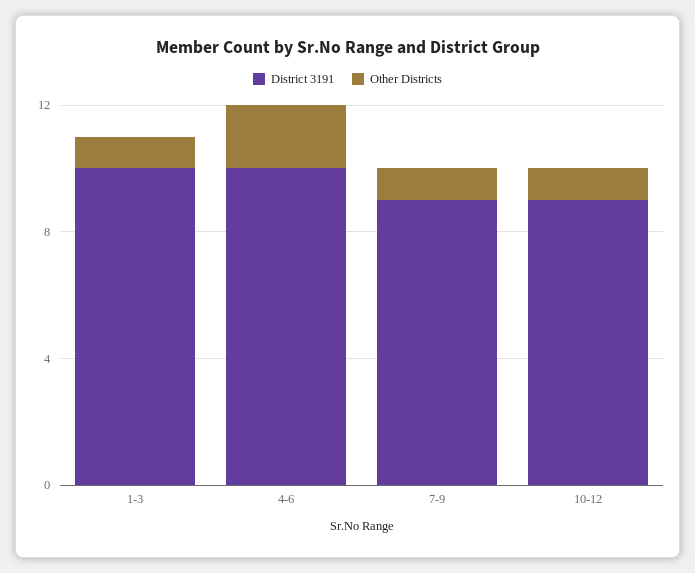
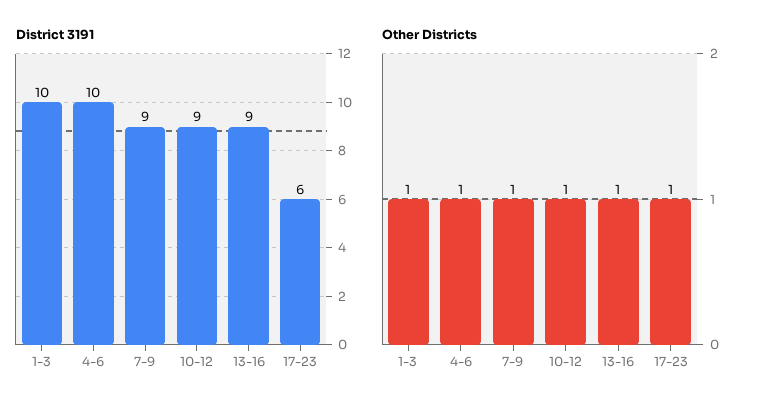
Other Districts, 4-6: 2 -> 1
District 3191, 13-16: none -> 9
District 3191, 17-23: none -> 6
Other Districts, 13-16: none -> 1
Other Districts, 17-23: none -> 1

